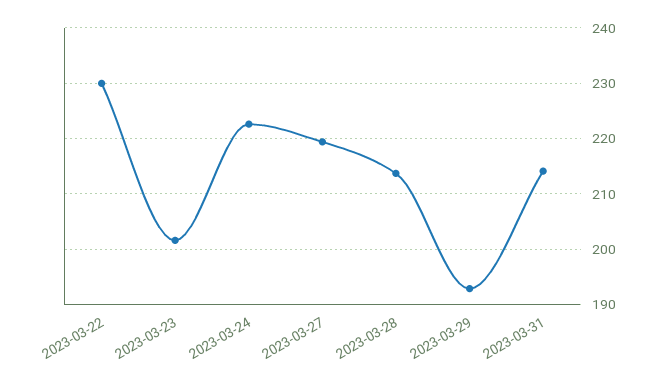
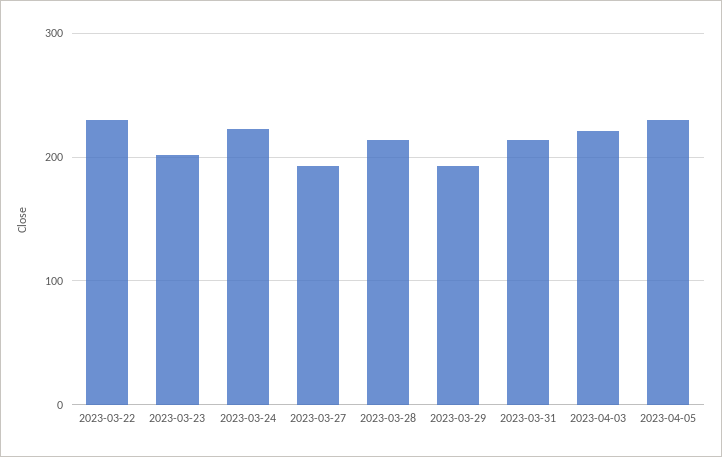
2023-03-27: 220 -> 190
2023-04-03: none -> 220
2023-04-05: none -> 230

